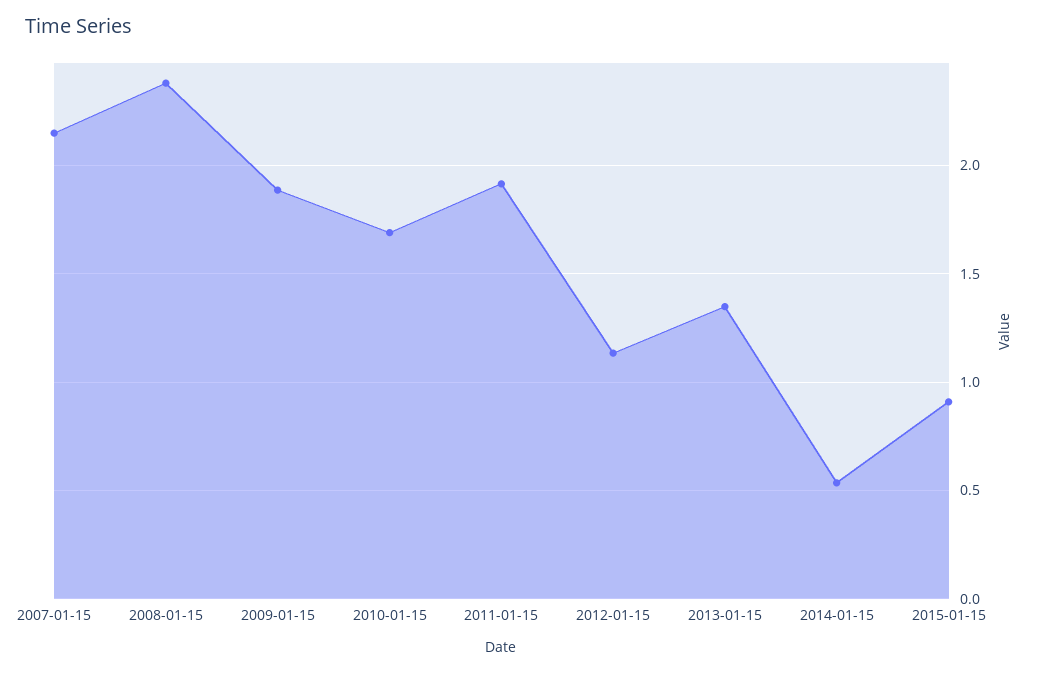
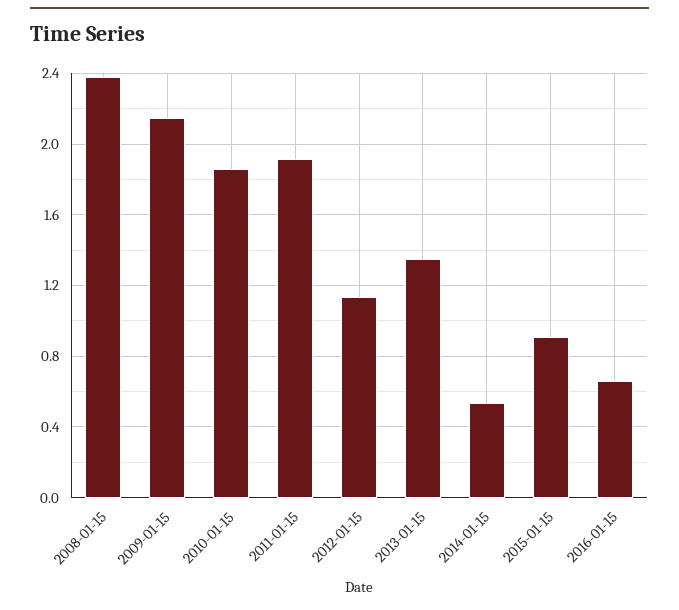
2007-01-15: 2.15 -> none
2009-01-15: 1.9 -> 2.15
2010-01-15: 1.7 -> 1.85
2016-01-15: none -> 0.65

